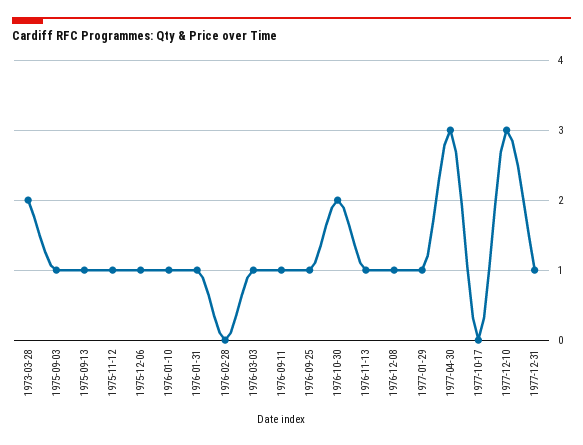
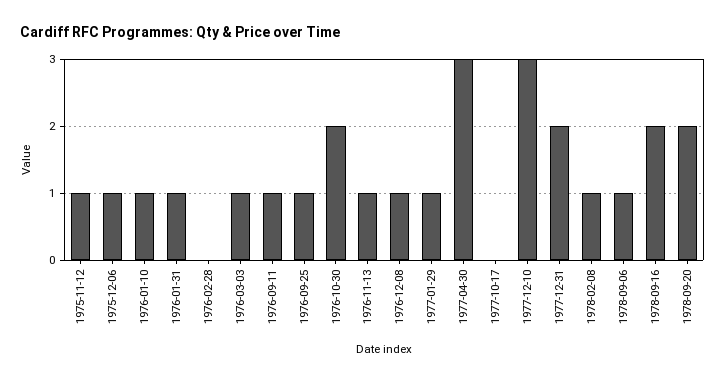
1973-03-28: 2 -> none
1975-09-03: 1 -> none
1975-09-13: 1 -> none
1977-12-31: 1 -> 2
1978-02-08: none -> 1
1978-09-06: none -> 1
1978-09-16: none -> 2
1978-09-20: none -> 2

